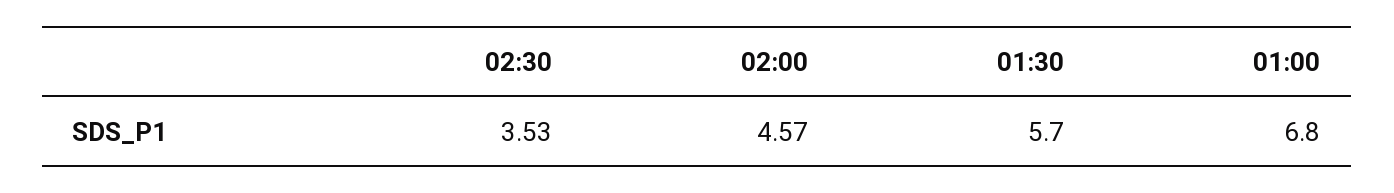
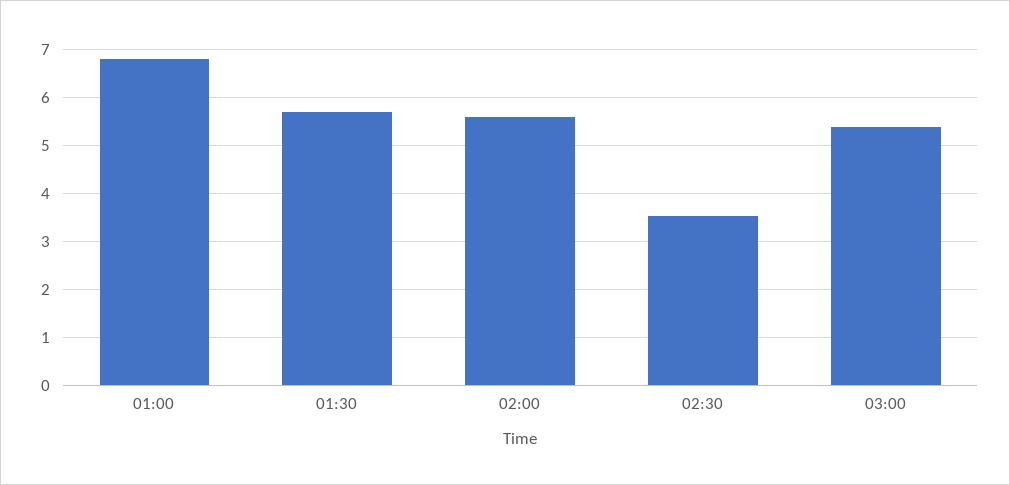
02:00: 4.57 -> 5.6
03:00: none -> 5.4

